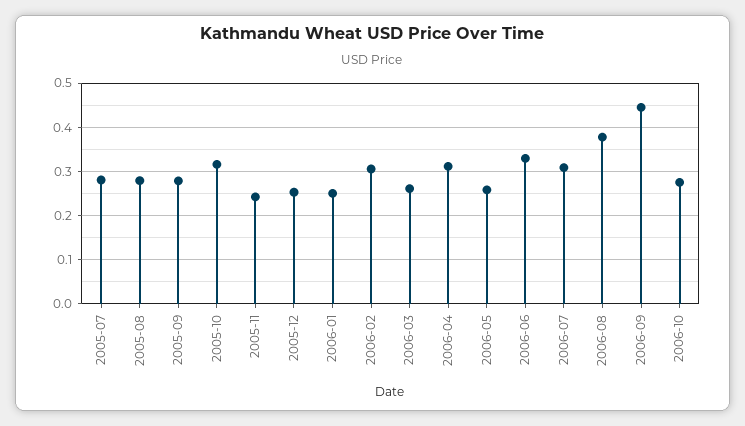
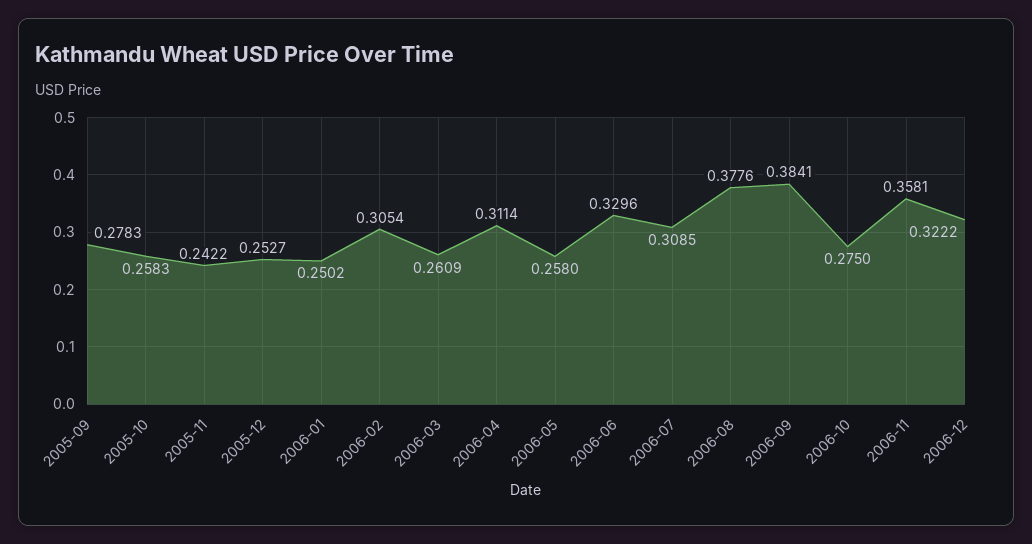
2005-07: 0.28 -> none
2005-08: 0.28 -> none
2005-10: 0.32 -> 0.2583
2006-09: 0.44 -> 0.3841
2006-11: none -> 0.3581
2006-12: none -> 0.3222

